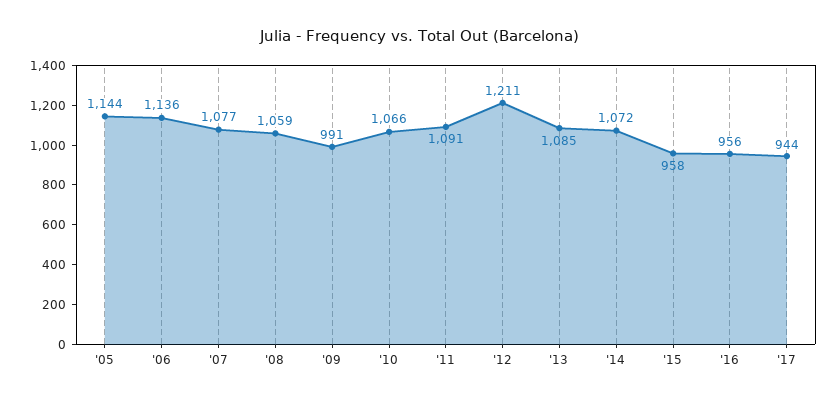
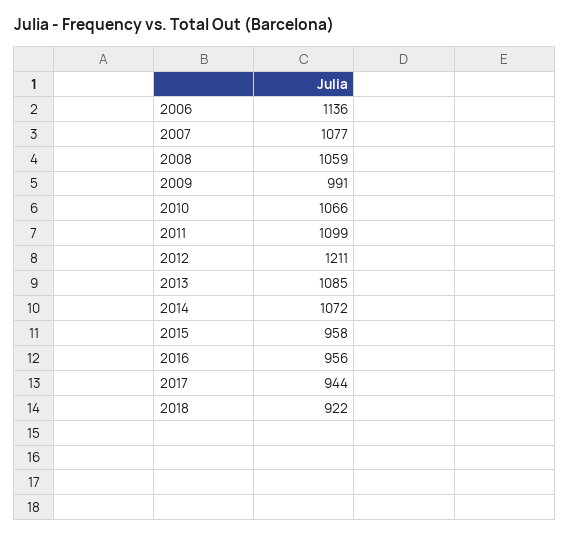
'05: 1144 -> none
'11: 1091 -> 1099
2018: none -> 922

